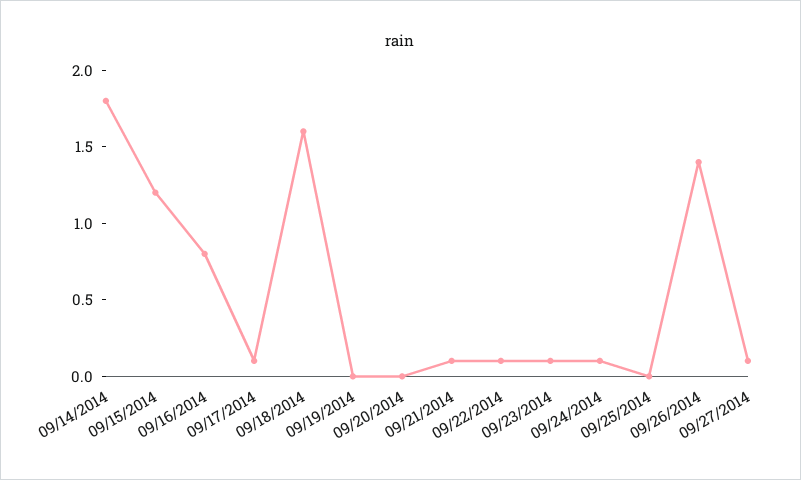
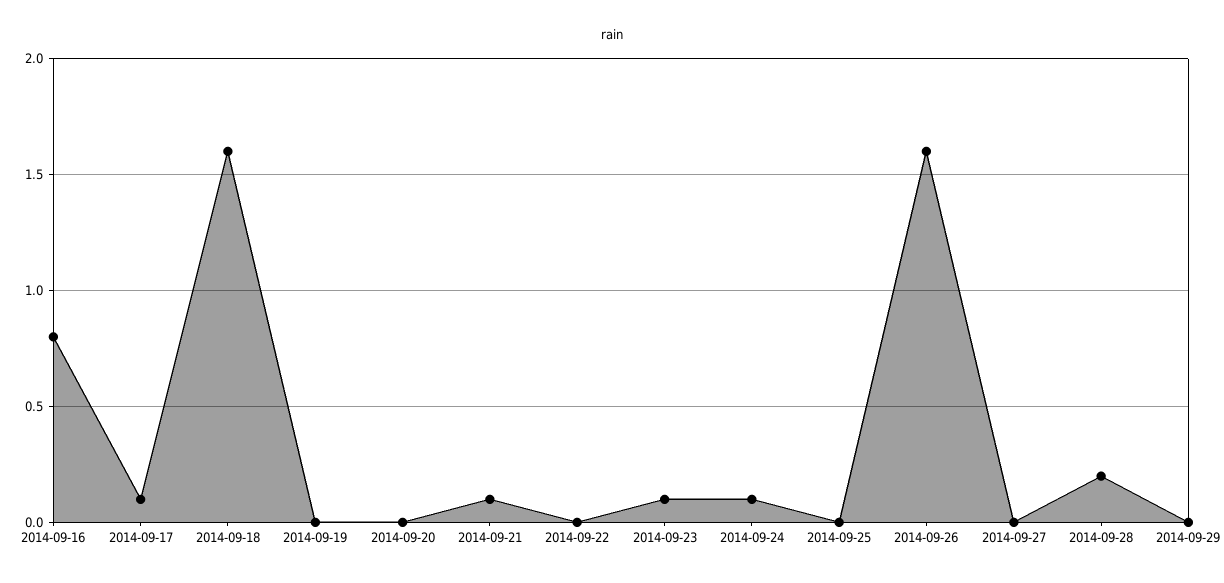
09/14/2014: 1.8 -> none
09/15/2014: 1.2 -> none
09/22/2014: 0.1 -> 0
09/26/2014: 1.4 -> 1.6
09/27/2014: 0.1 -> 0
2014-09-28: none -> 0.2
2014-09-29: none -> 0

